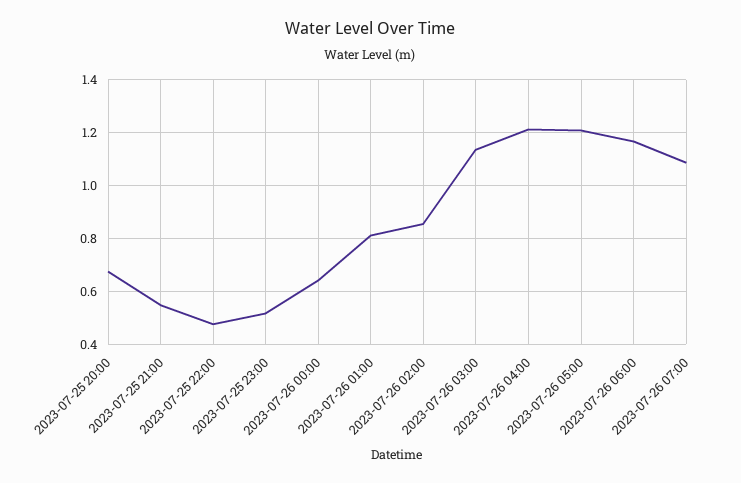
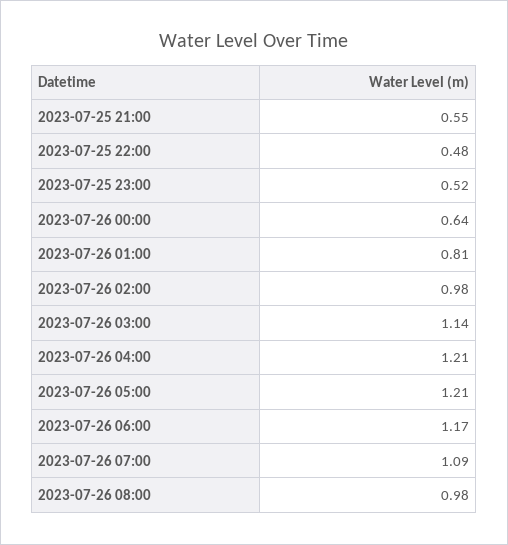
2023-07-25 20:00: 0.675 -> none
2023-07-26 02:00: 0.85 -> 0.98
2023-07-26 08:00: none -> 0.98

